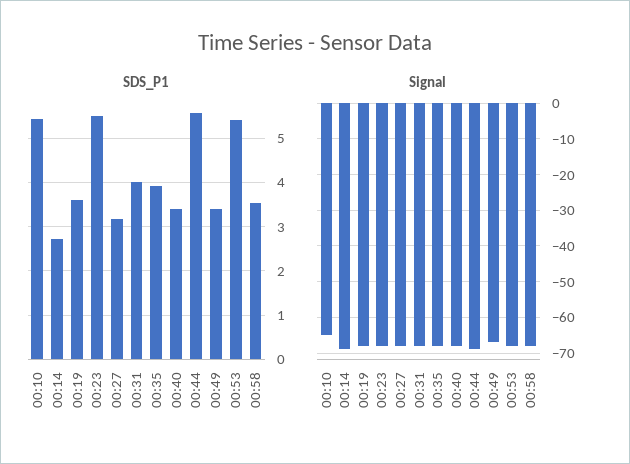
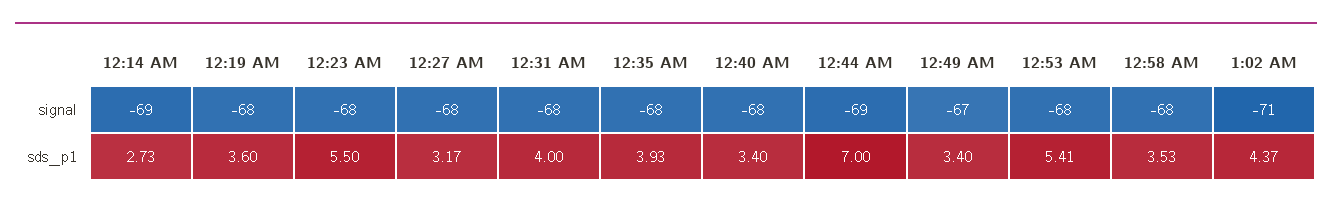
SDS_P1, 00:10: 5.4 -> none
SDS_P1, 00:44: 5.6 -> 7
Signal, 00:10: -65 -> none
Signal, 1:02 AM: none -> -71
SDS_P1, 1:02 AM: none -> 4.37

